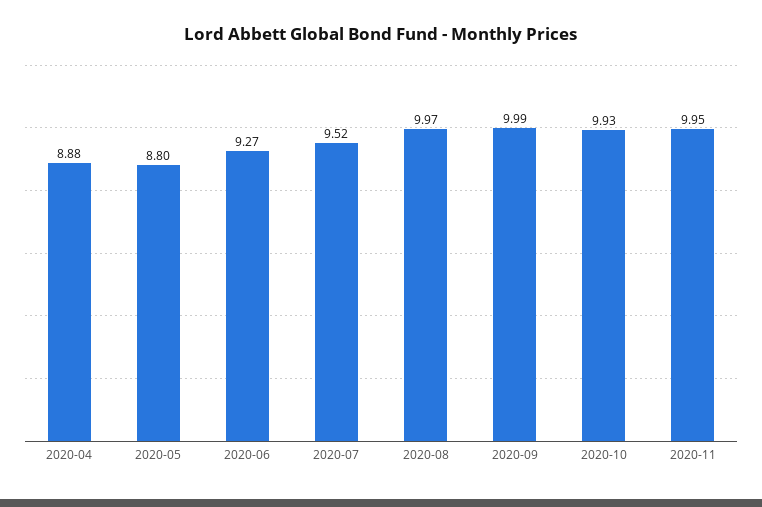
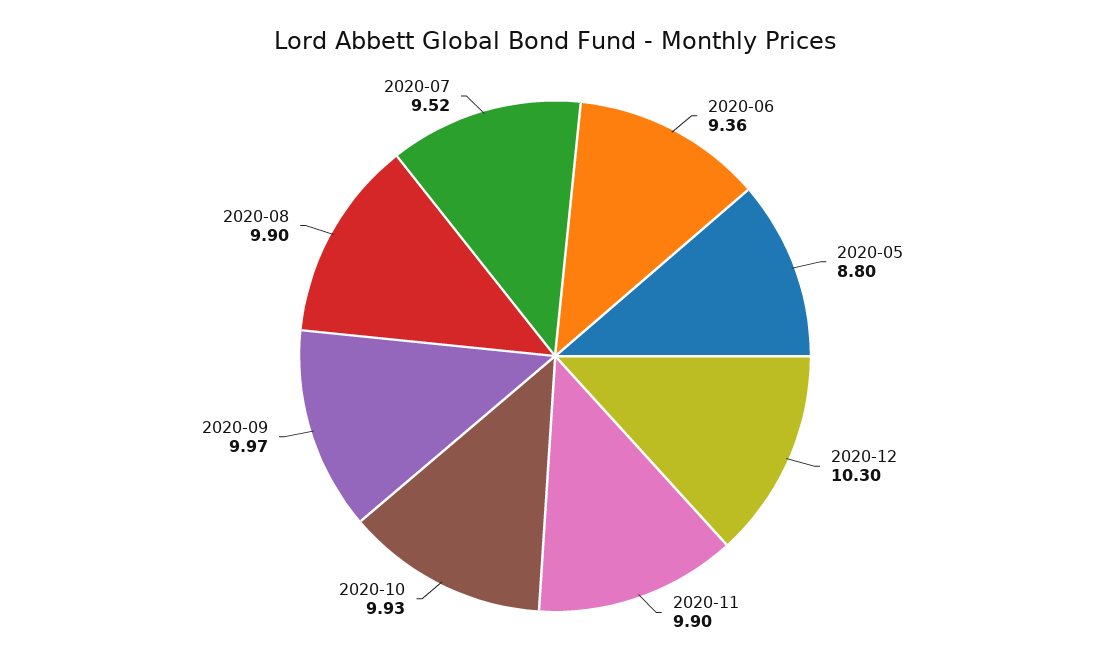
2020-04: 8.88 -> none
2020-06: 9.27 -> 9.36
2020-08: 9.97 -> 9.9
2020-09: 9.99 -> 9.97
2020-11: 9.95 -> 9.9
2020-12: none -> 10.3

